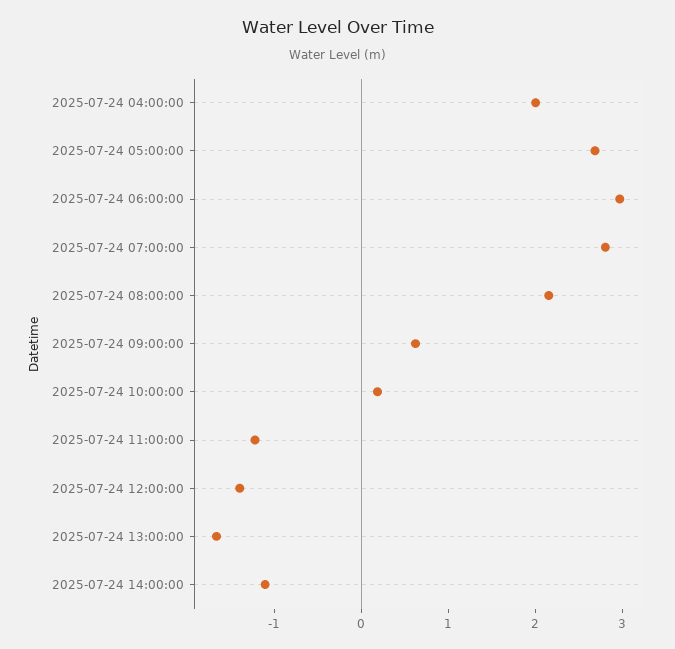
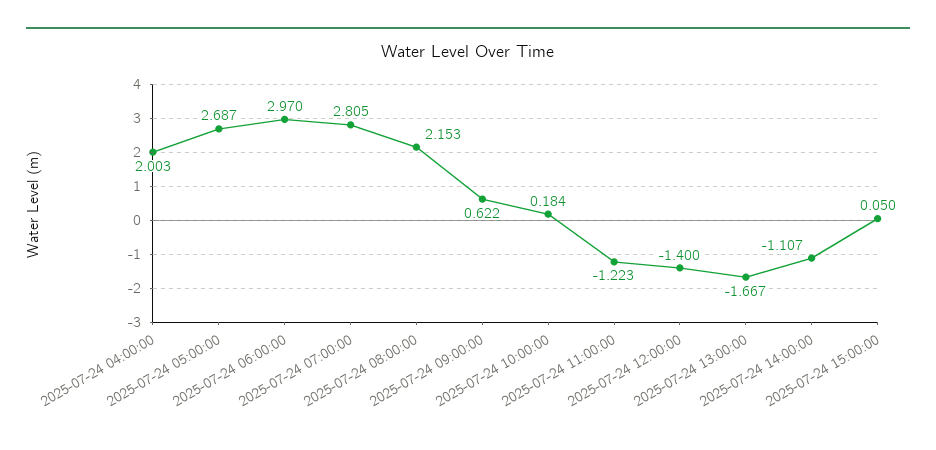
2025-07-24 15:00:00: none -> 0.05

